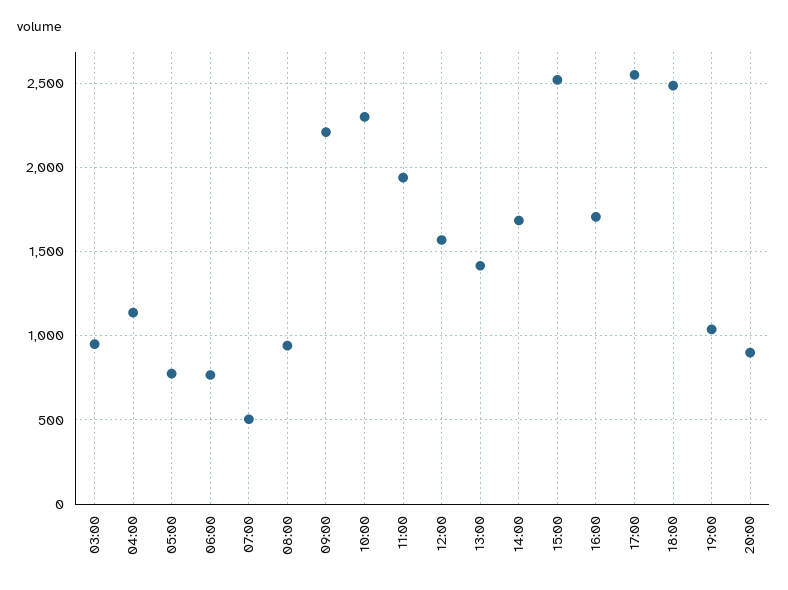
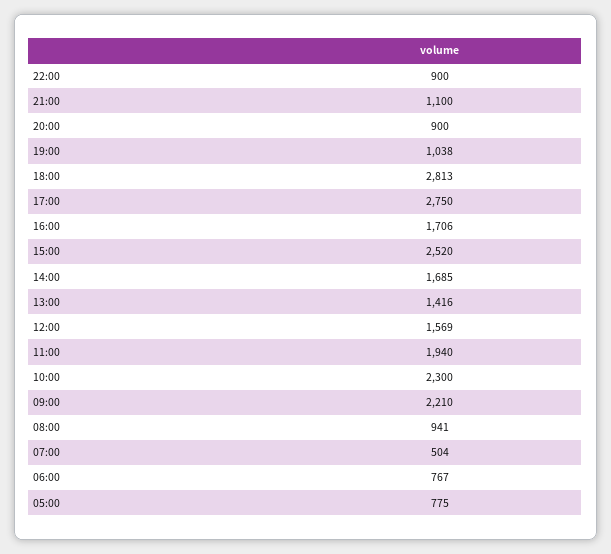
03:00: 950 -> none
04:00: 1150 -> none
17:00: 2550 -> 2750
18:00: 2500 -> 2813
22:00: none -> 900
21:00: none -> 1100

